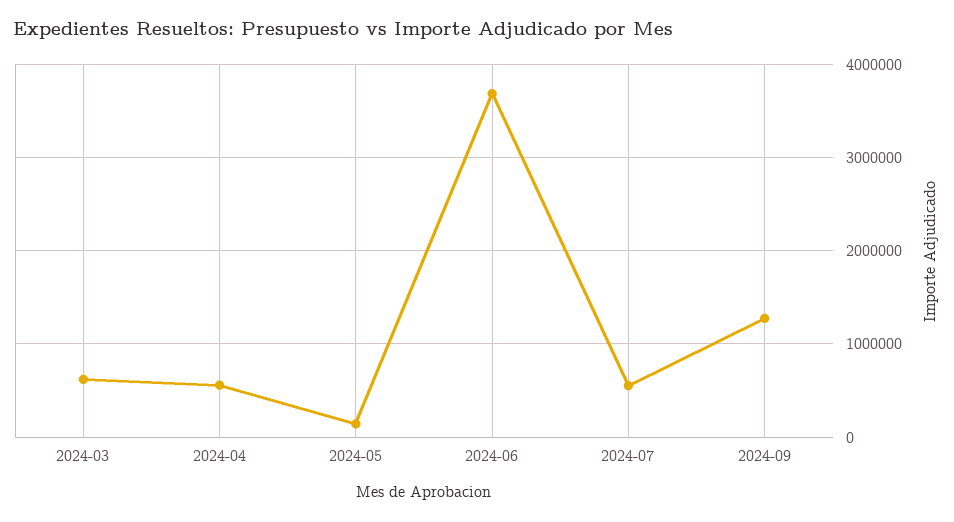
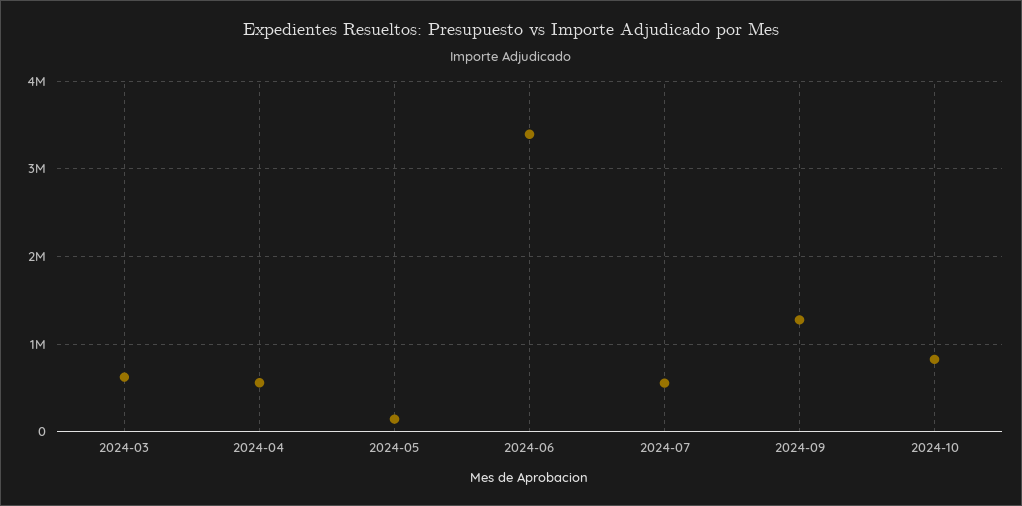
2024-06: 3700000 -> 3400000
2024-10: none -> 800000

